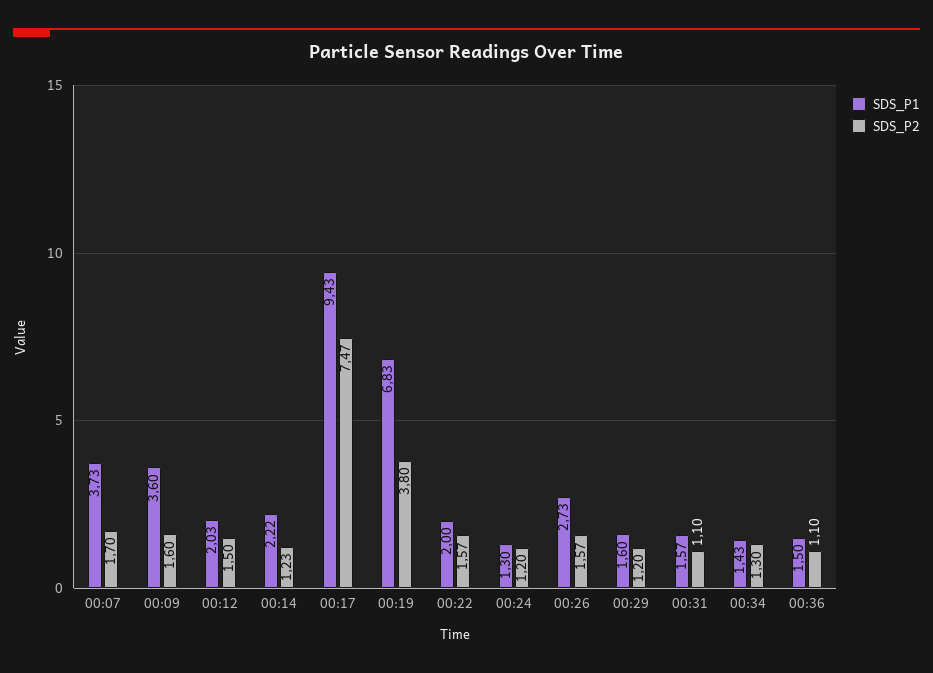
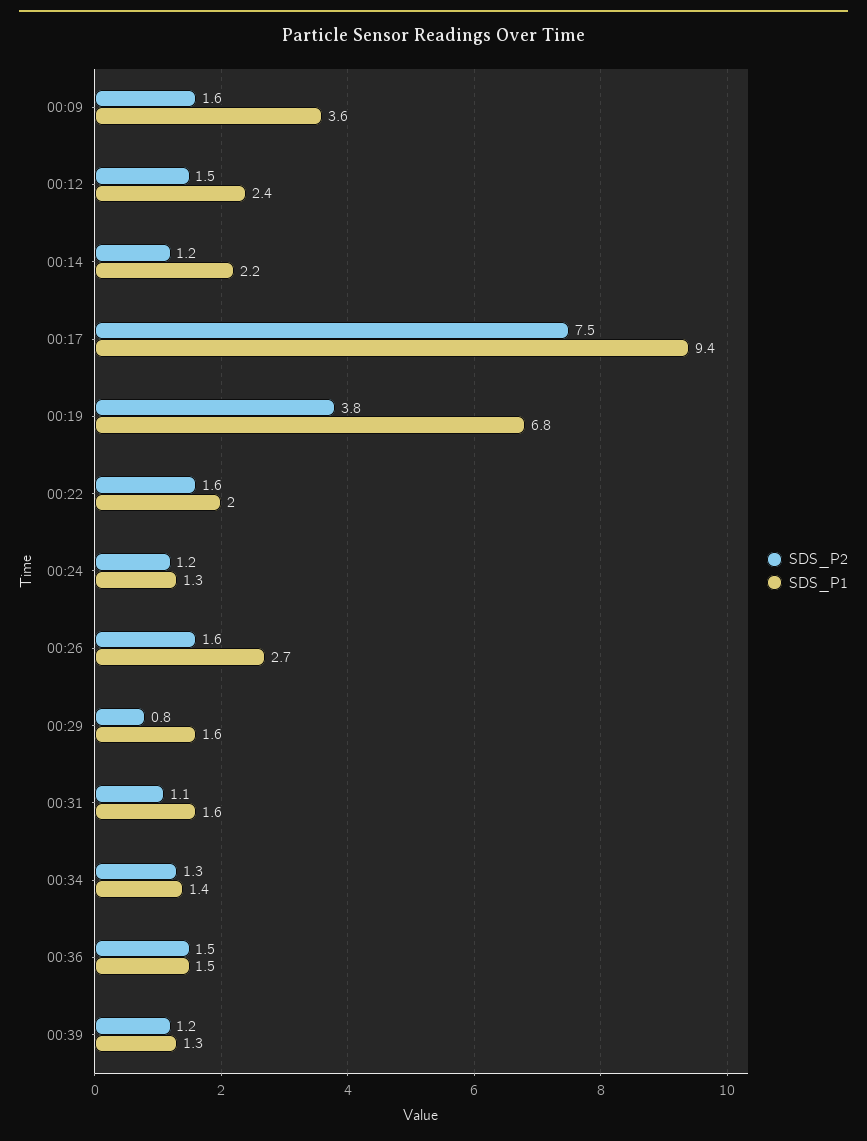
SDS_P1, 00:07: 3.73 -> none
SDS_P2, 00:07: 1.7 -> none
SDS_P1, 00:12: 2.03 -> 2.4
SDS_P2, 00:29: 1.2 -> 0.8
SDS_P2, 00:36: 1.1 -> 1.5
SDS_P2, 00:39: none -> 1.2
SDS_P1, 00:39: none -> 1.3

